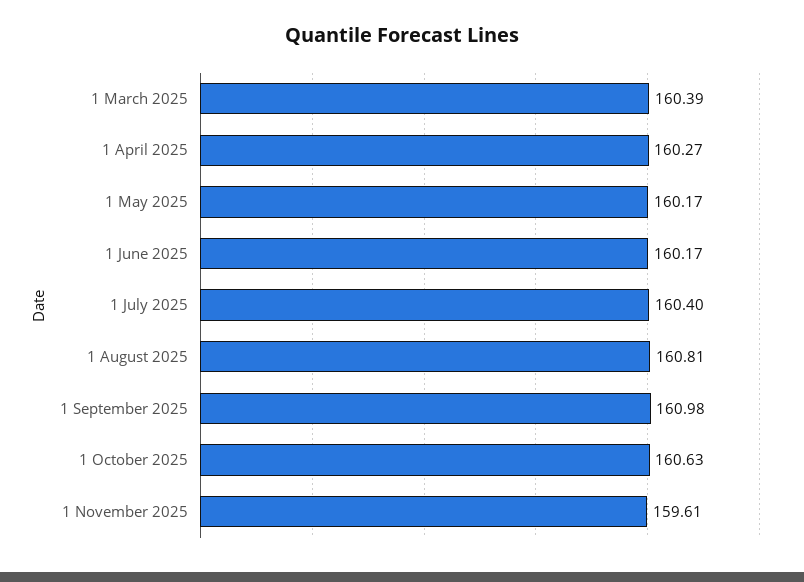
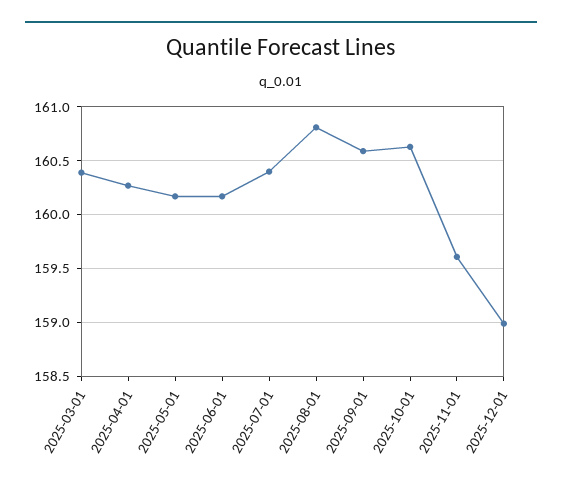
1 September 2025: 160.98 -> 160.6
2025-12-01: none -> 159

